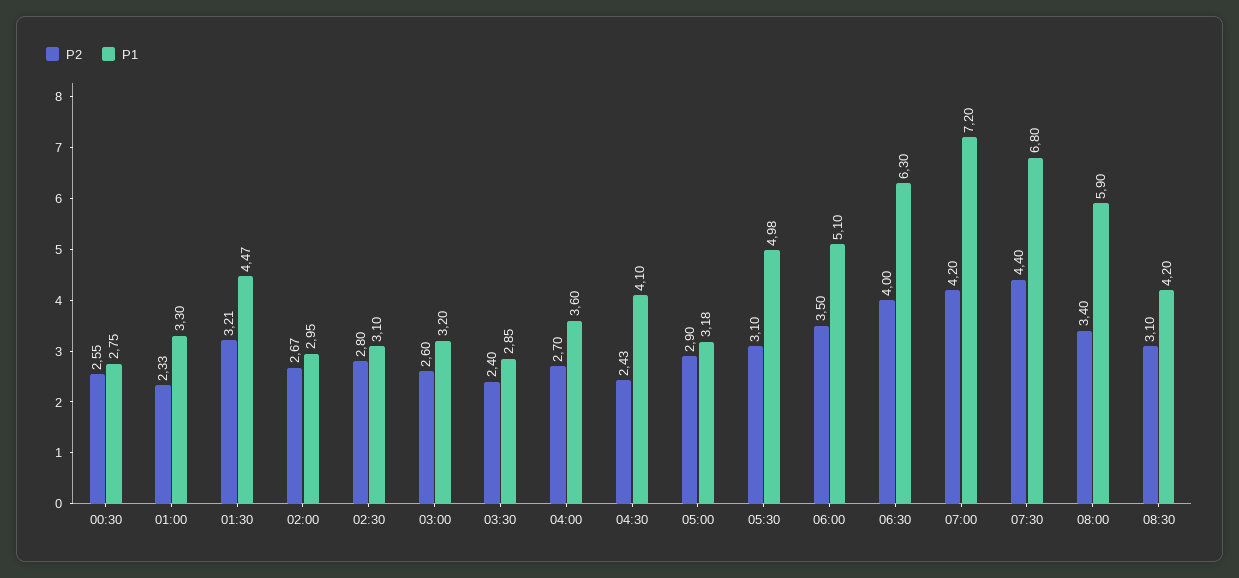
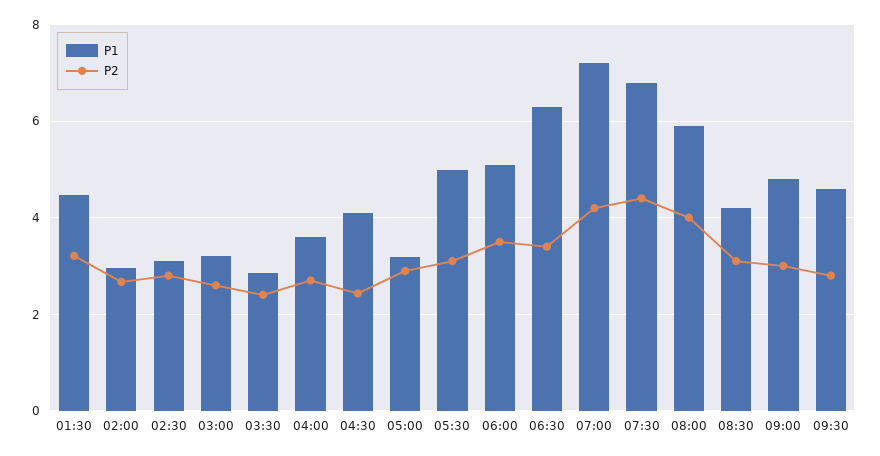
P2, 00:30: 2.55 -> none
P1, 00:30: 2.75 -> none
P2, 01:00: 2.33 -> none
P1, 01:00: 3.3 -> none
P2, 06:30: 4 -> 3.4
P2, 08:00: 3.4 -> 4
P1, 09:00: none -> 4.8
P2, 09:00: none -> 3
P1, 09:30: none -> 4.6
P2, 09:30: none -> 2.8

